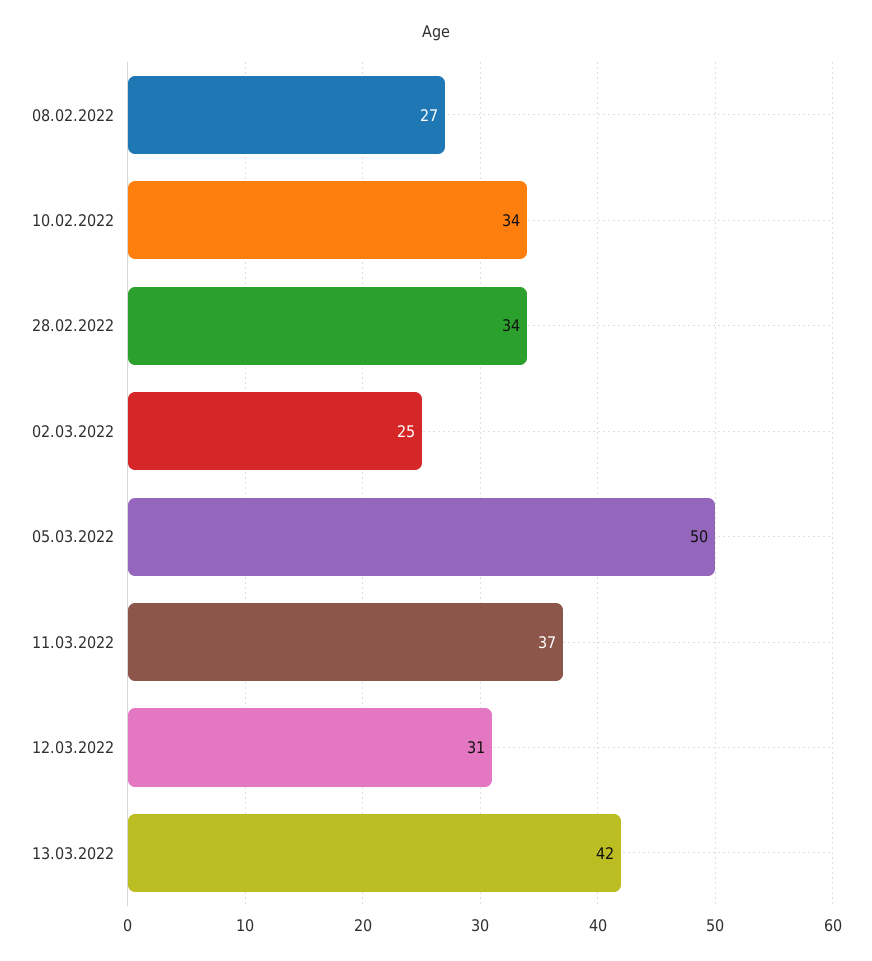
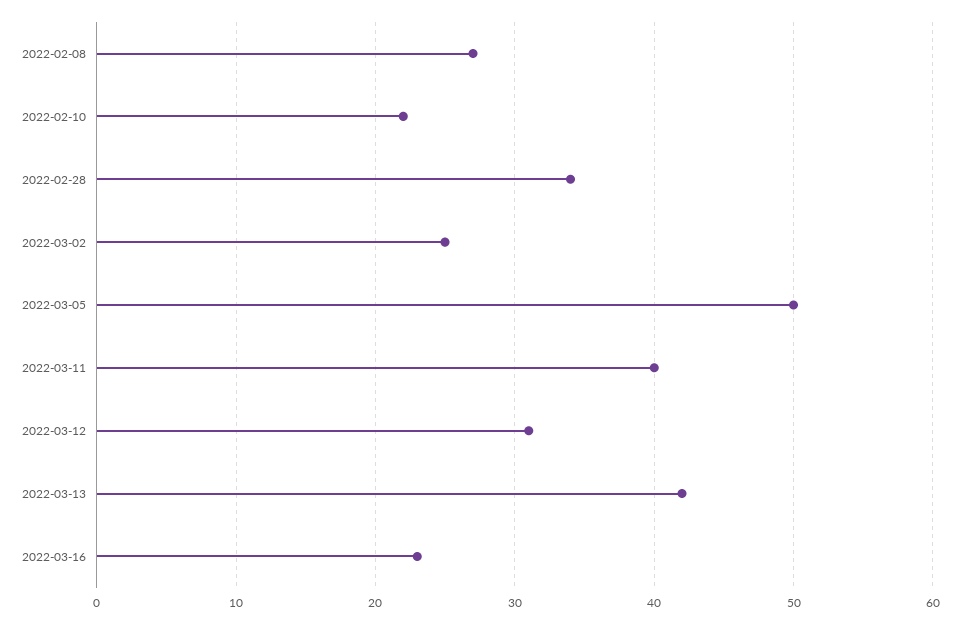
10.02.2022: 34 -> 22
11.03.2022: 37 -> 40
2022-03-16: none -> 23

